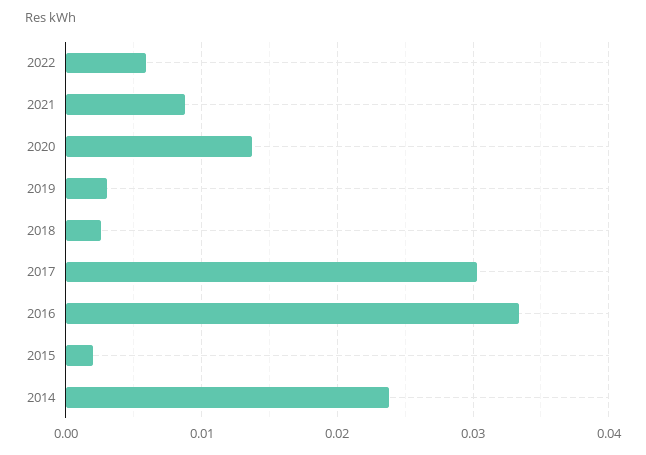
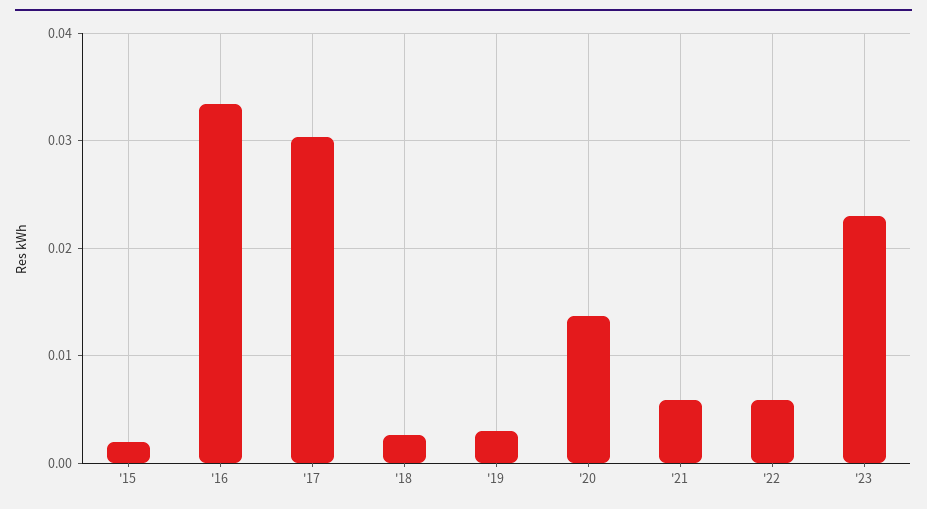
2021: 0.009 -> 0.006
2014: 0.024 -> none
'23: none -> 0.023

